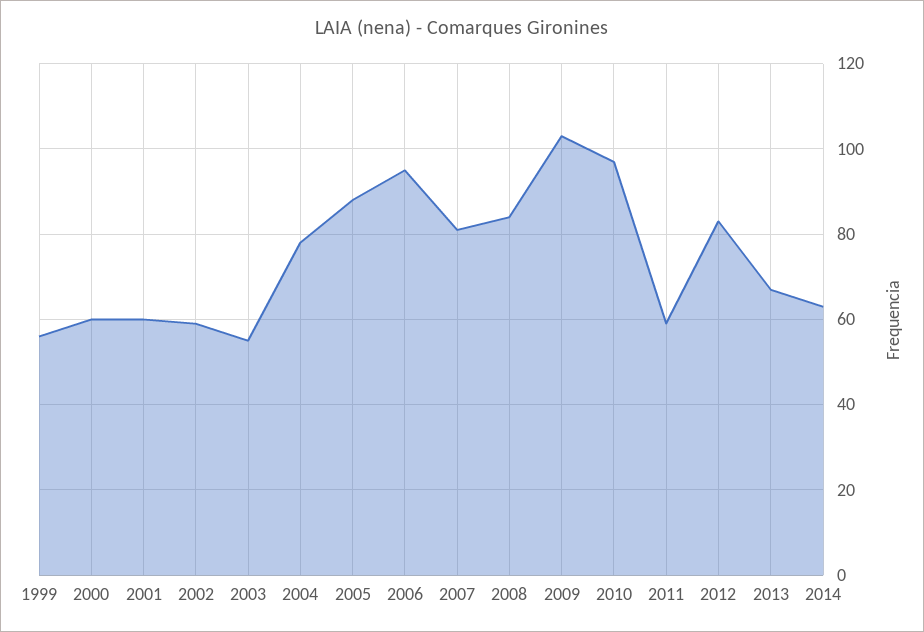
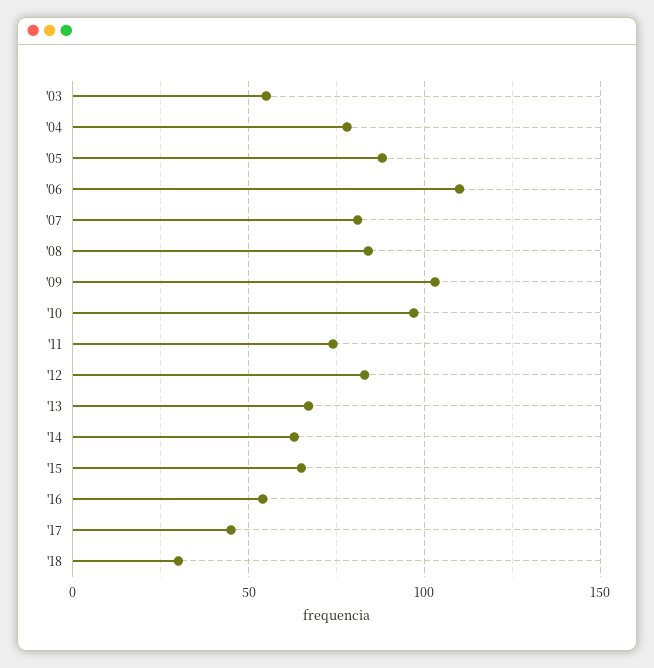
1999: 55 -> none
2000: 60 -> none
2001: 60 -> none
2002: 60 -> none
2006: 95 -> 110
2011: 60 -> 75
'15: none -> 65
'16: none -> 55
'17: none -> 45
'18: none -> 30

